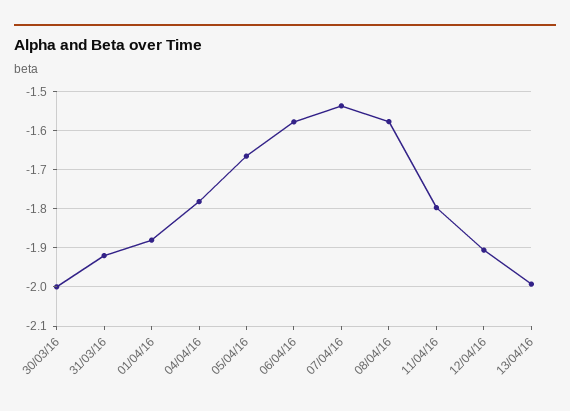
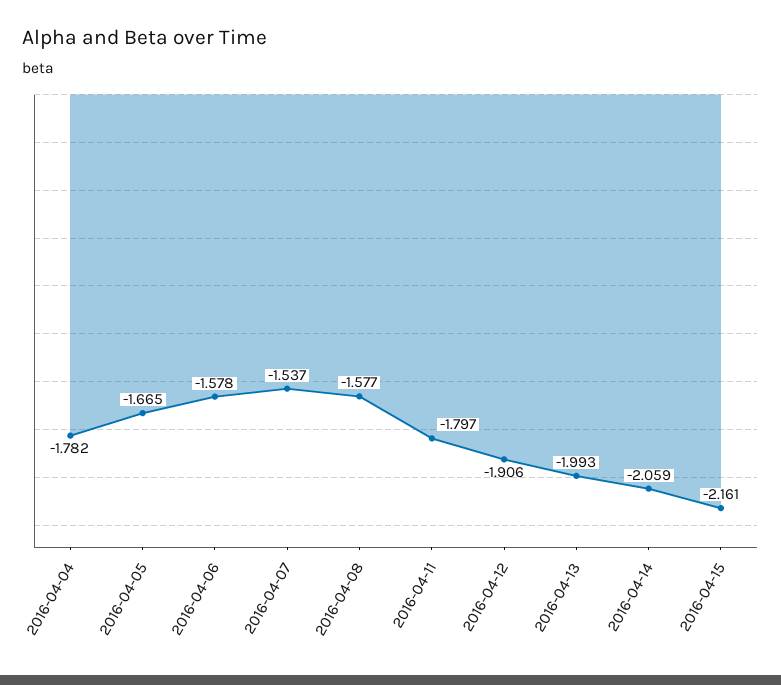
30/03/16: -2 -> none
31/03/16: -1.92 -> none
01/04/16: -1.88 -> none
2016-04-14: none -> -2.059
2016-04-15: none -> -2.161

